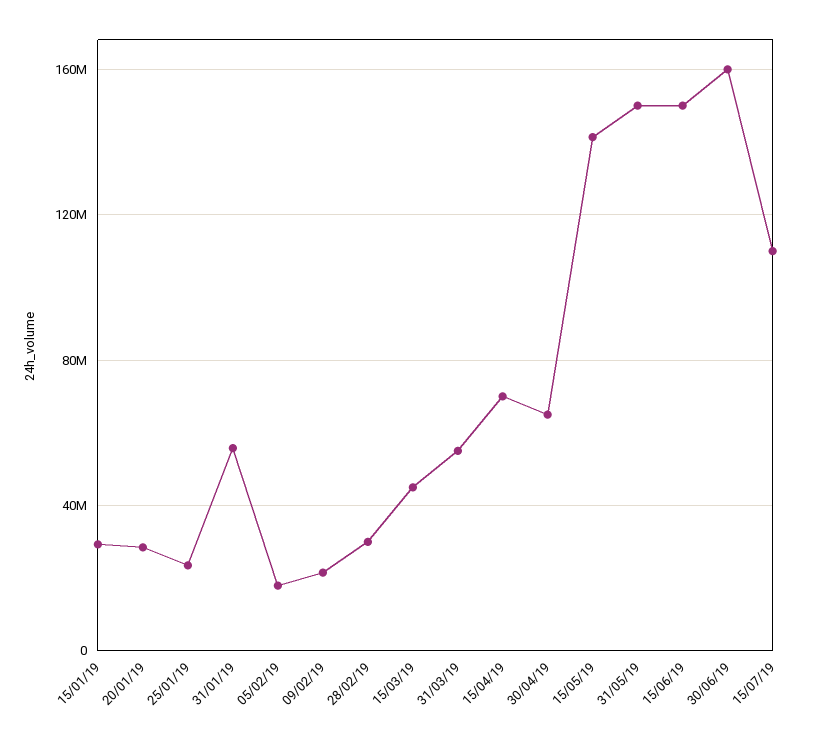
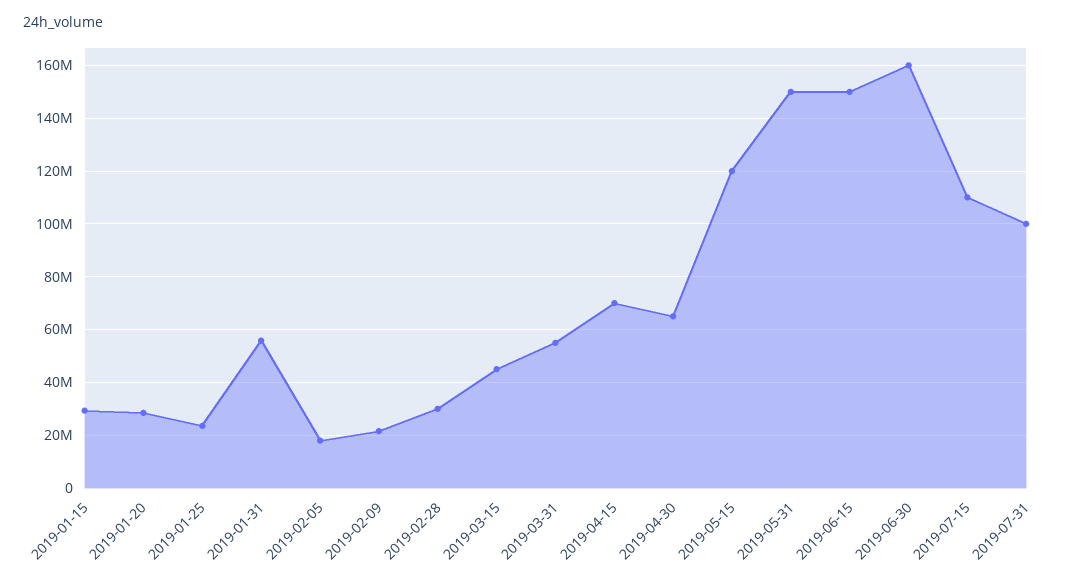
15/05/19: 140000000 -> 120000000
2019-07-31: none -> 100000000

